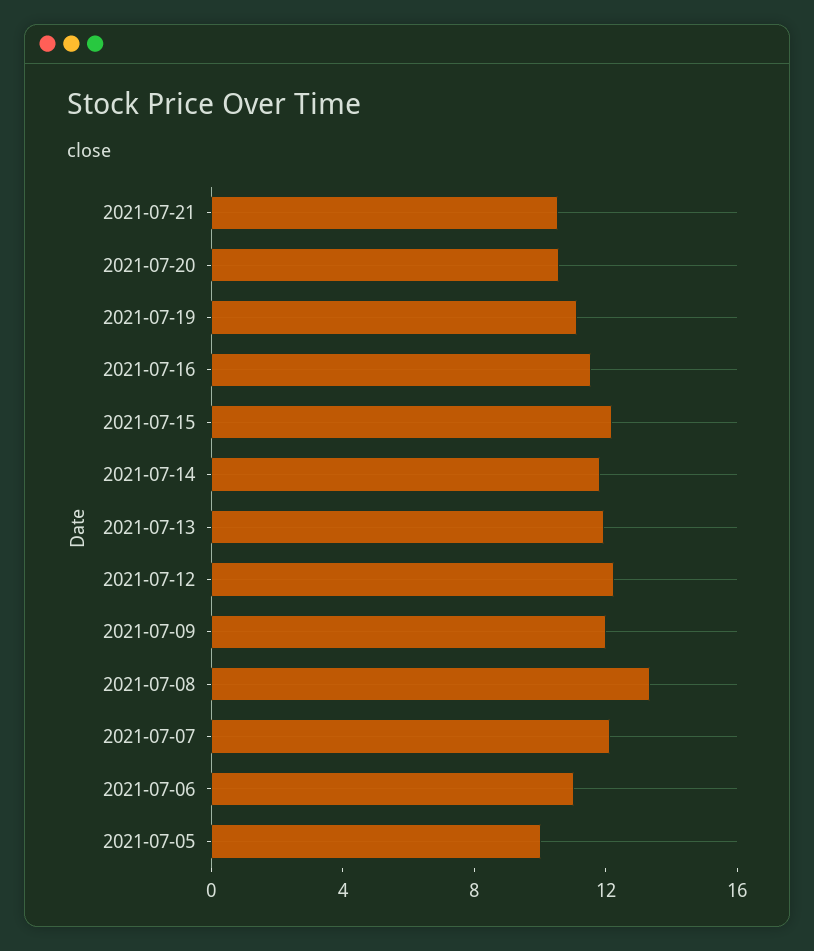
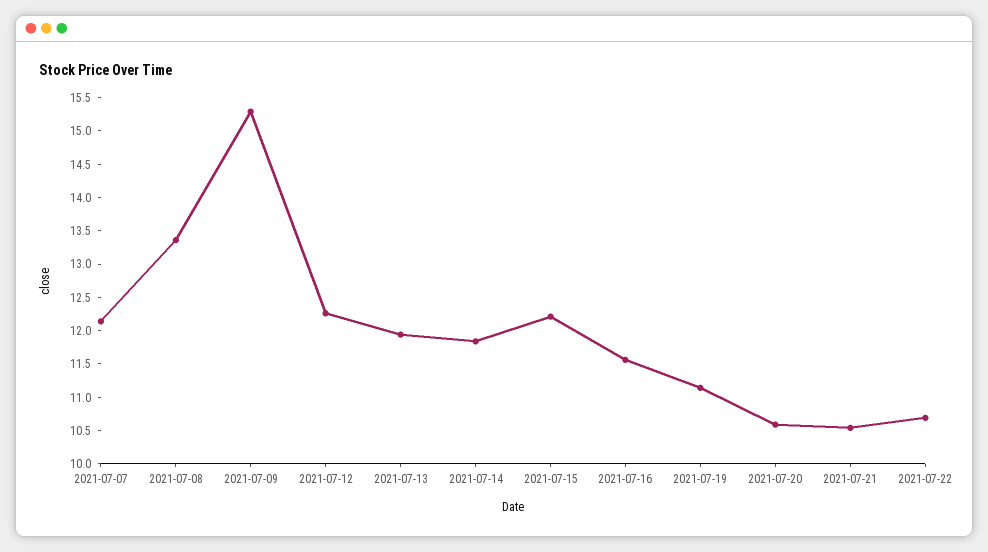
2021-07-09: 12 -> 15.25
2021-07-06: 11 -> none
2021-07-05: 10 -> none
2021-07-22: none -> 10.75

